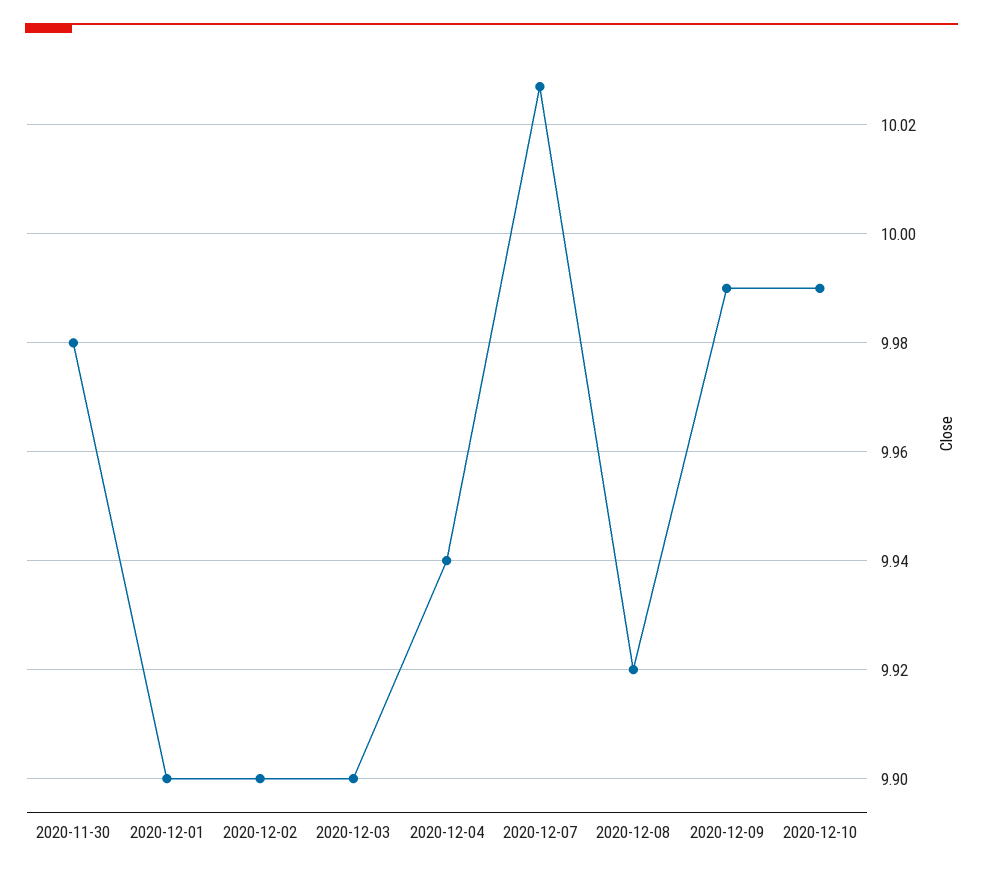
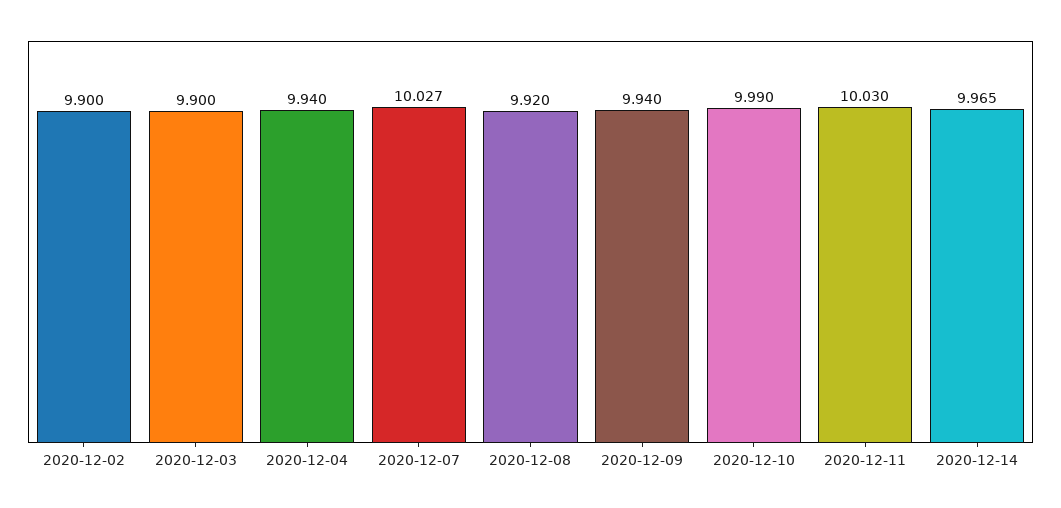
2020-11-30: 9.98 -> none
2020-12-01: 9.9 -> none
2020-12-09: 9.99 -> 9.94
2020-12-11: none -> 10.03
2020-12-14: none -> 9.965

